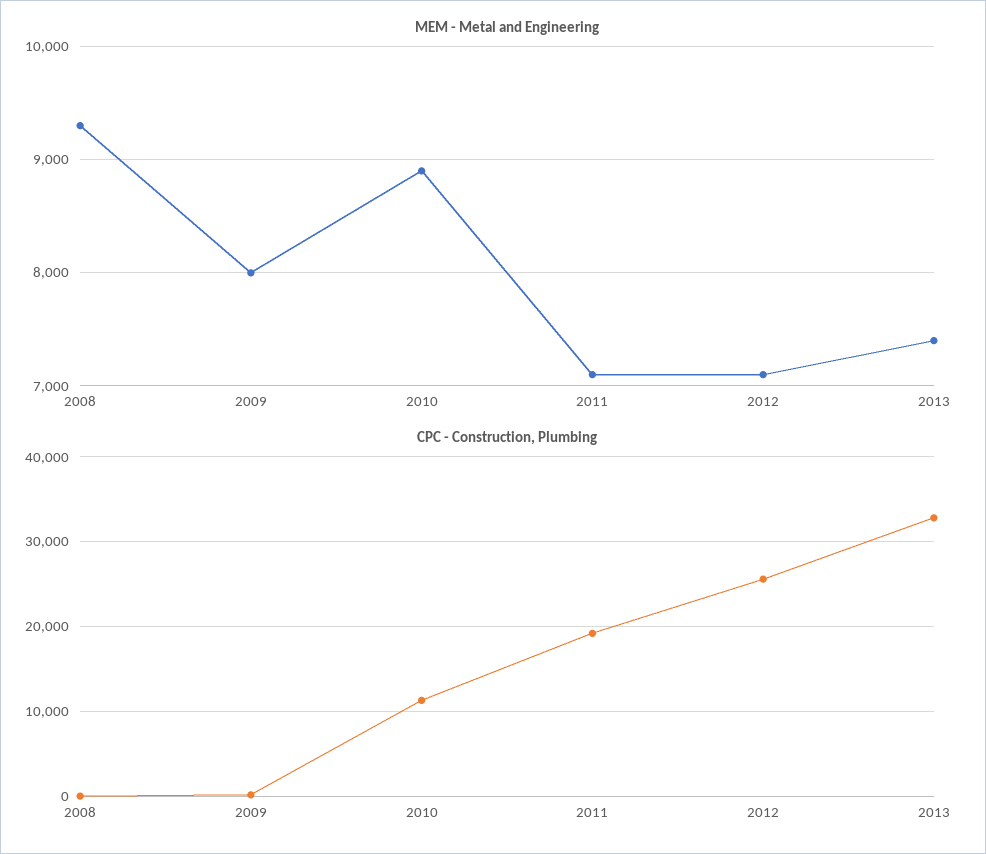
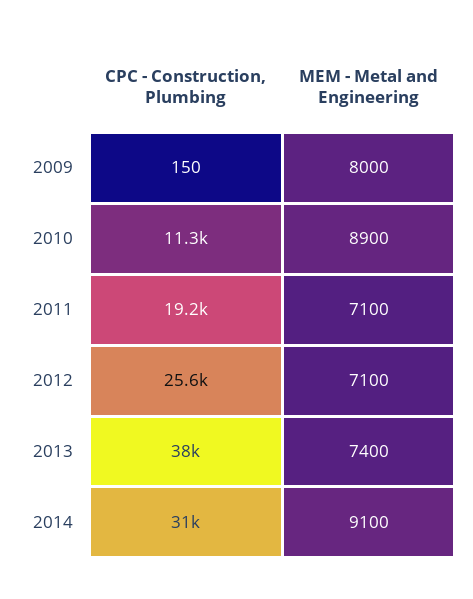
MEM - Metal and Engineering, 2008: 9300 -> none
CPC - Construction, Plumbing, 2008: 0 -> none
CPC - Construction, Plumbing, 2013: 33000 -> 38000
CPC - Construction, Plumbing, 2014: none -> 31000
MEM - Metal and Engineering, 2014: none -> 9100

